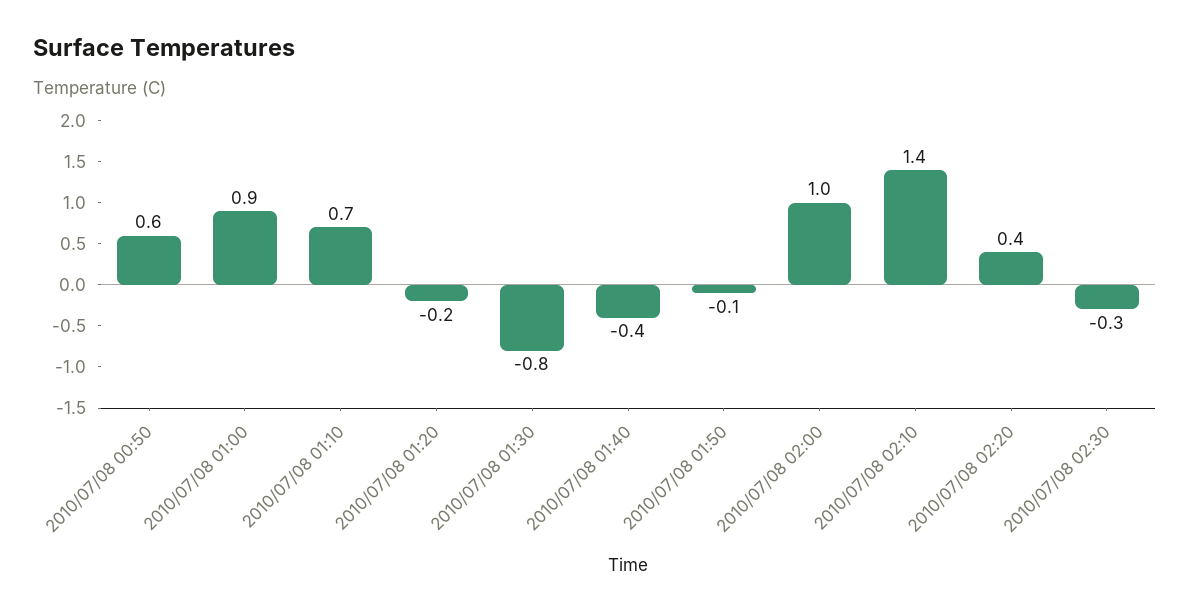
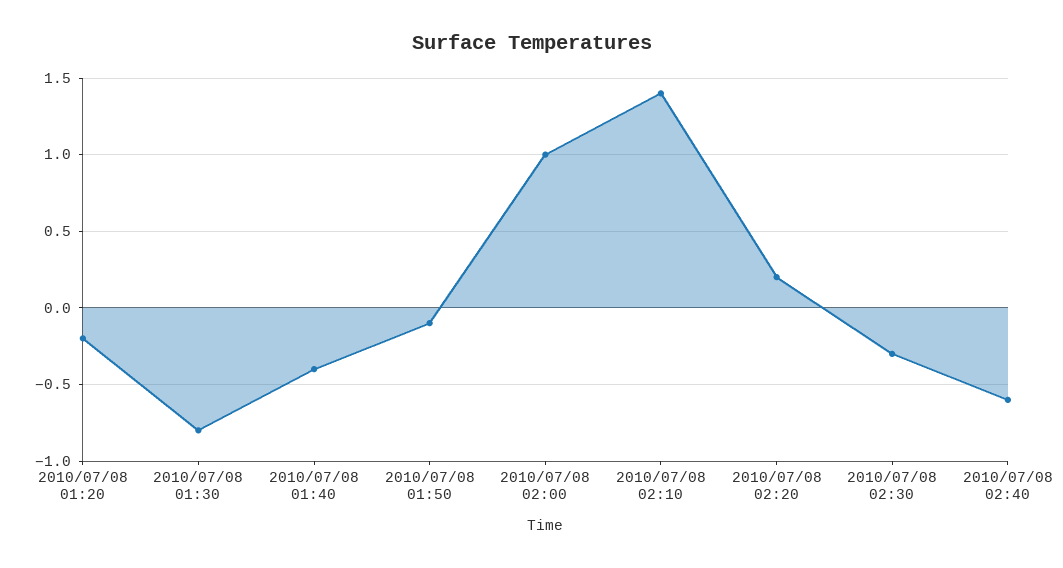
2010/07/08 00:50: 0.6 -> none
2010/07/08 01:00: 0.9 -> none
2010/07/08 01:10: 0.7 -> none
2010/07/08 02:20: 0.4 -> 0.2
2010/07/08 02:40: none -> -0.6

